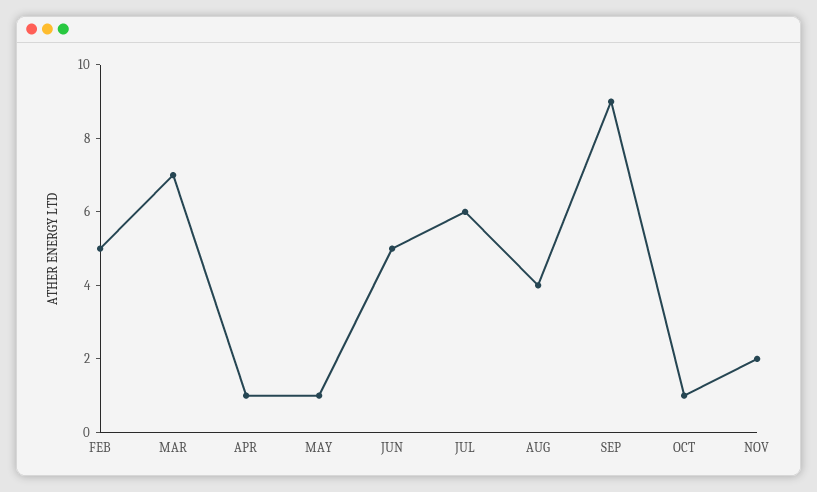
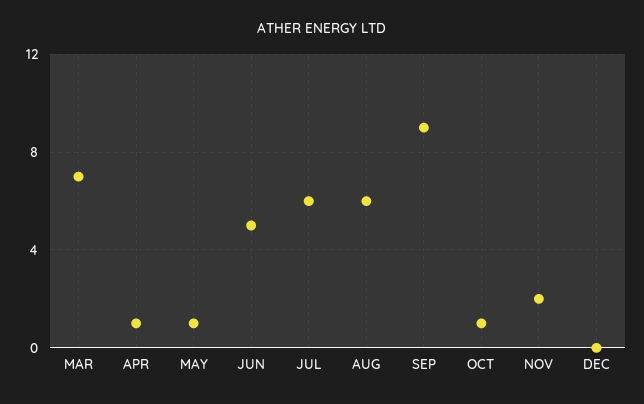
FEB: 5 -> none
AUG: 4 -> 6
DEC: none -> 0

